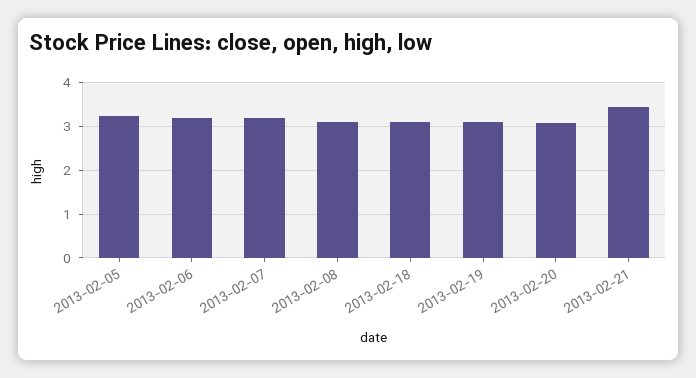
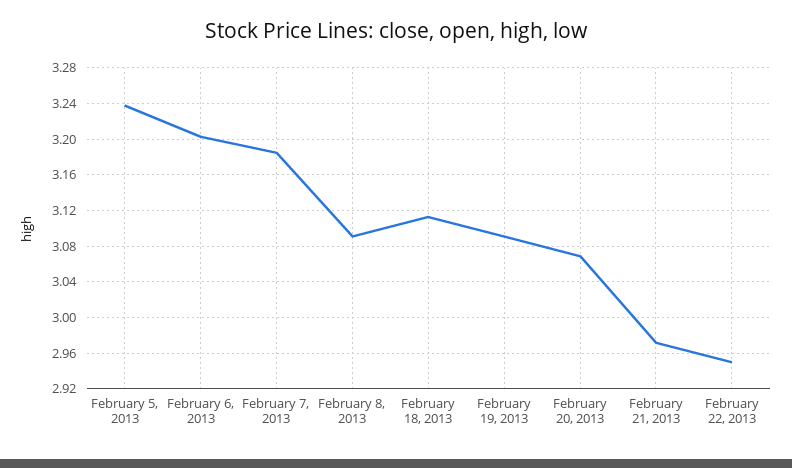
2013-02-21: 3.4 -> 2.97
February 22, 2013: none -> 2.95

